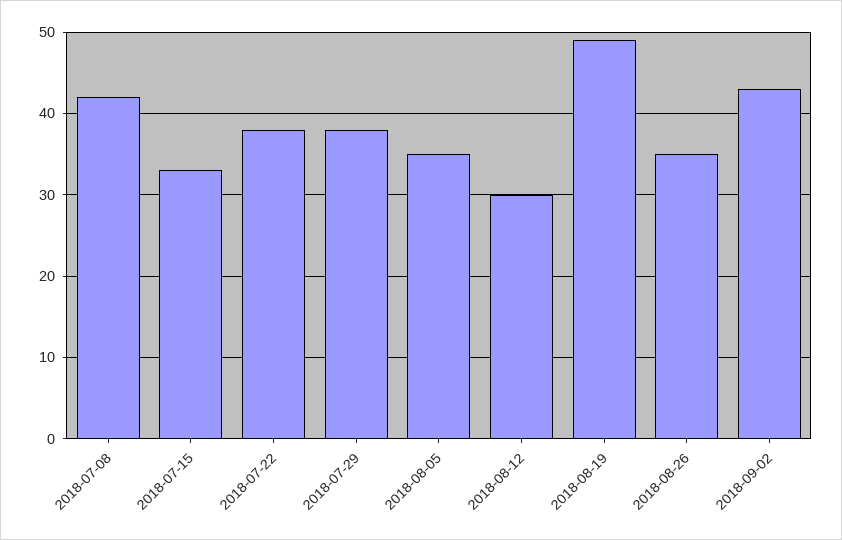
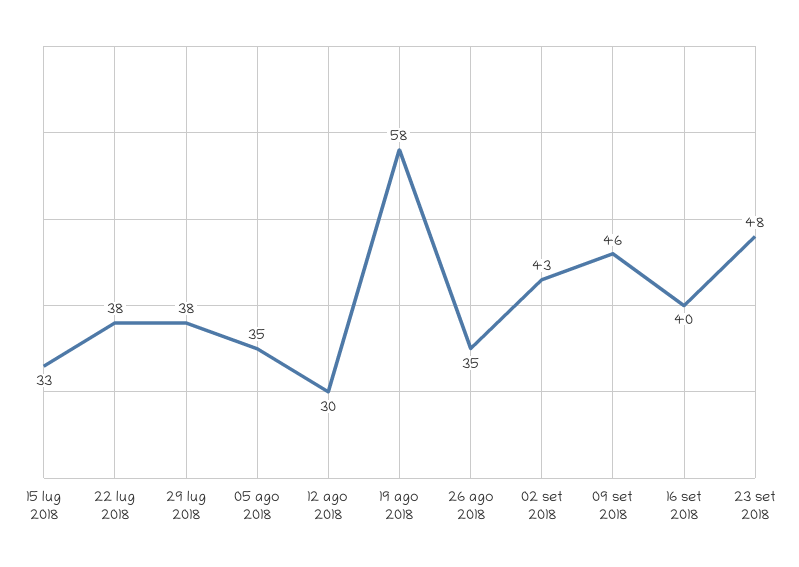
2018-07-08: 42 -> none
2018-08-19: 49 -> 58
09 set 2018: none -> 46
16 set 2018: none -> 40
23 set 2018: none -> 48

